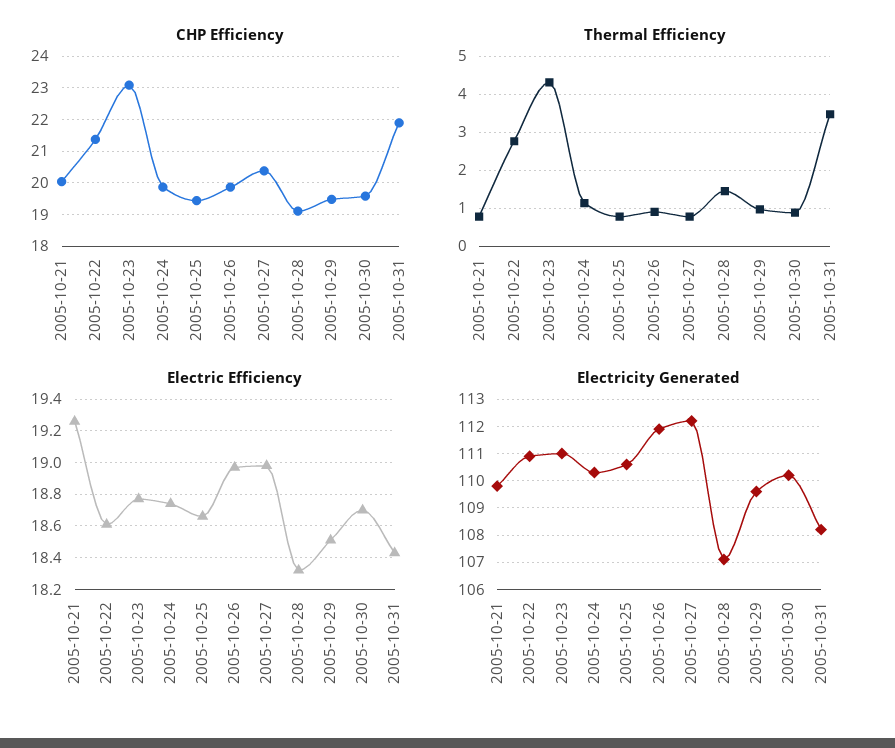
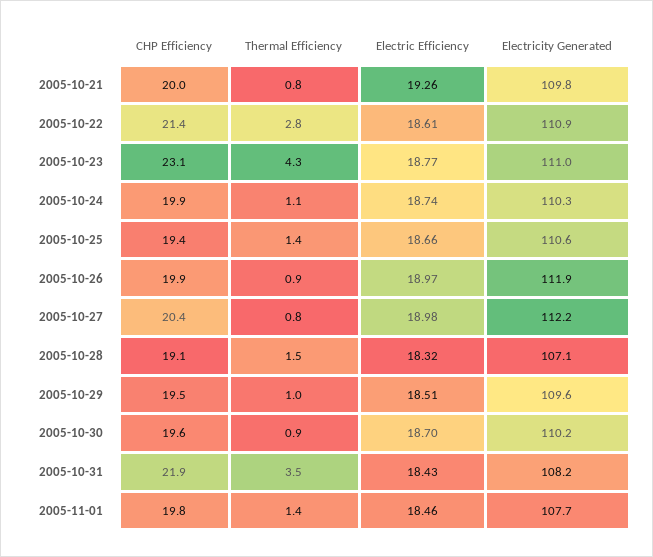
Thermal Efficiency, 2005-10-25: 0.8 -> 1.4
CHP Efficiency, 2005-11-01: none -> 19.8
Thermal Efficiency, 2005-11-01: none -> 1.4
Electric Efficiency, 2005-11-01: none -> 18.46
Electricity Generated, 2005-11-01: none -> 107.7

